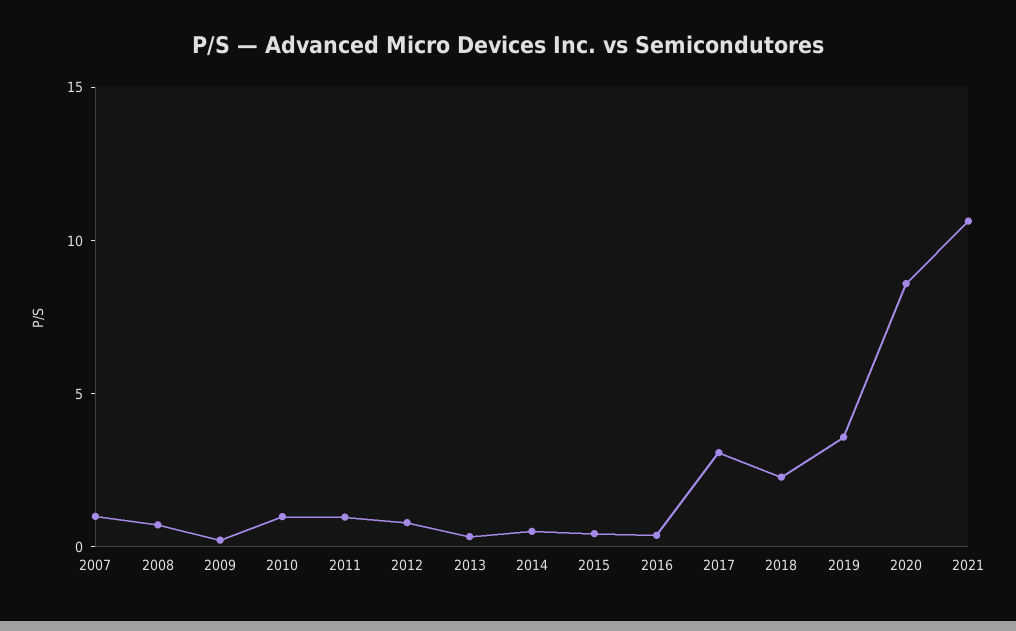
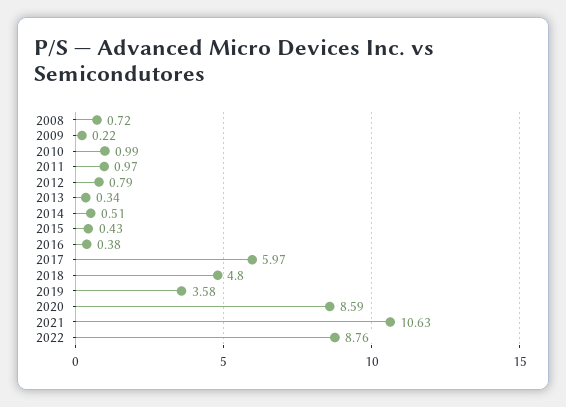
2007: 1 -> none
2017: 3 -> 5.97
2018: 2 -> 4.8
2022: none -> 8.76

